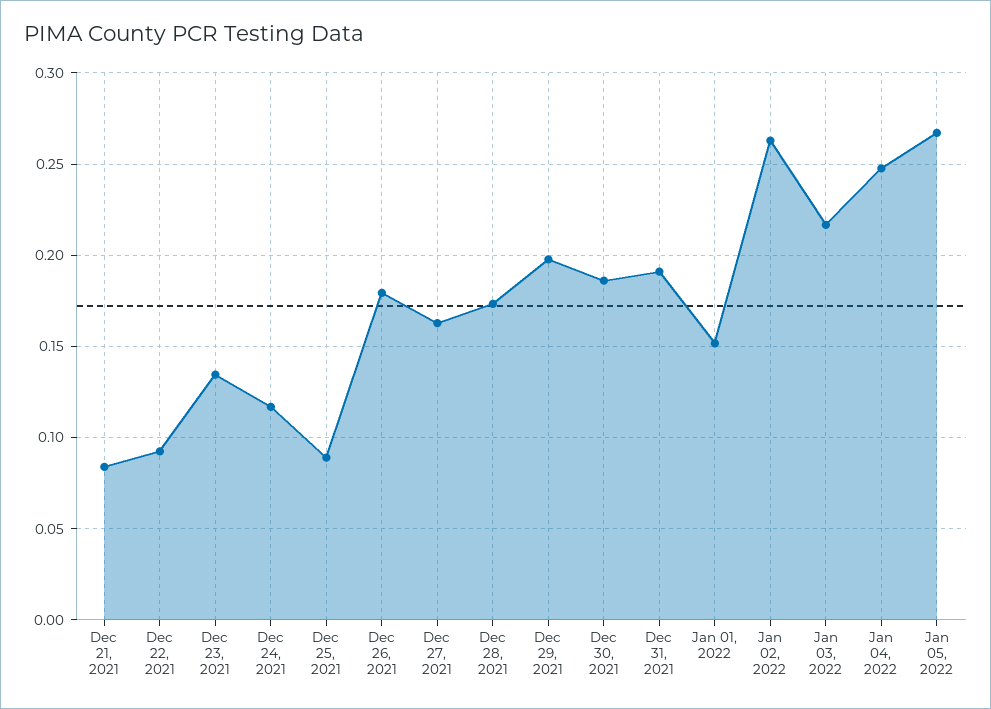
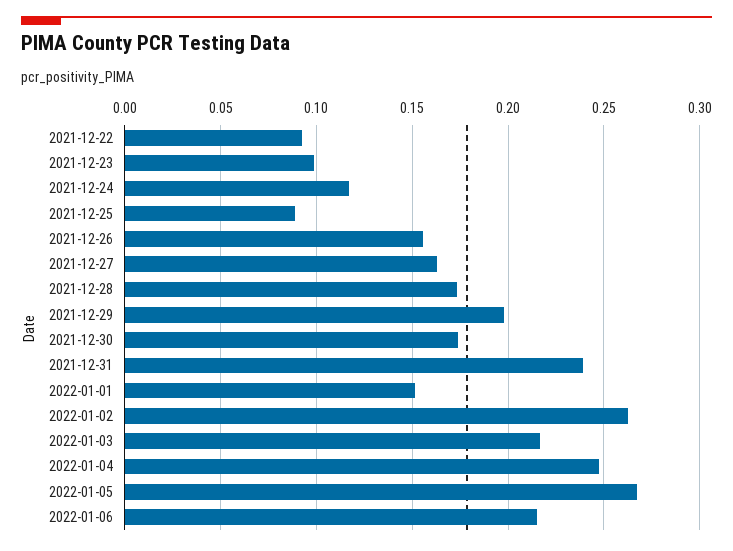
Dec 21, 2021: 0.085 -> none
Dec 23, 2021: 0.135 -> 0.1
Dec 26, 2021: 0.18 -> 0.155
Dec 30, 2021: 0.185 -> 0.175
Dec 31, 2021: 0.19 -> 0.24
2022-01-06: none -> 0.215

